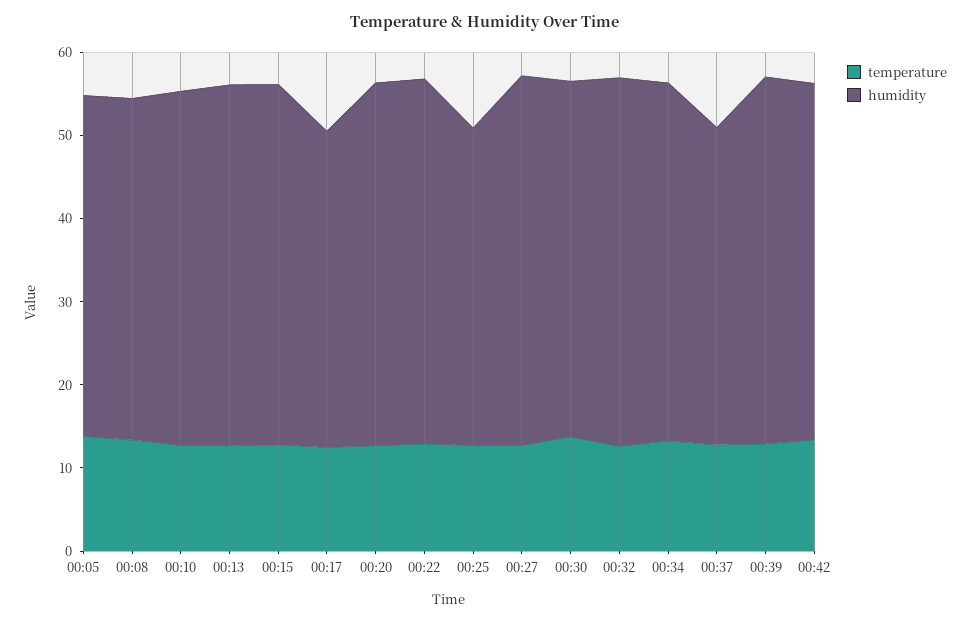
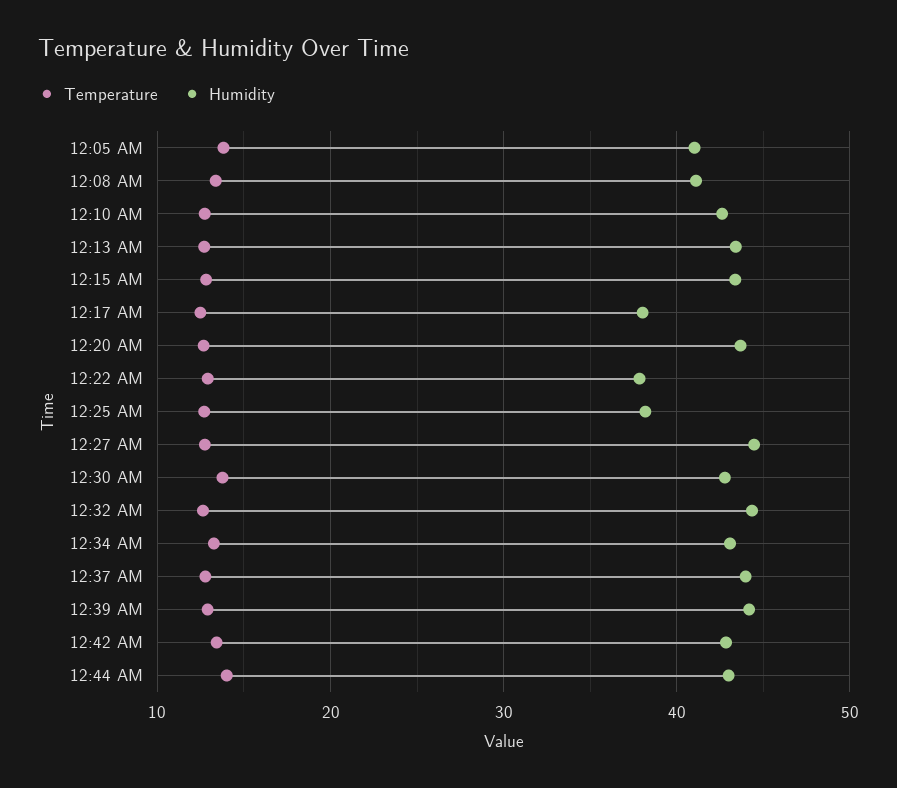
humidity, 00:22: 44 -> 38
humidity, 00:37: 38 -> 44
temperature, 12:44 AM: none -> 14
humidity, 12:44 AM: none -> 43

